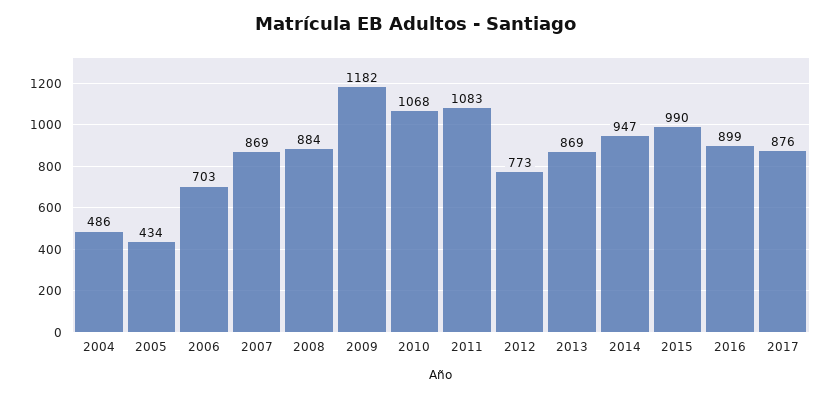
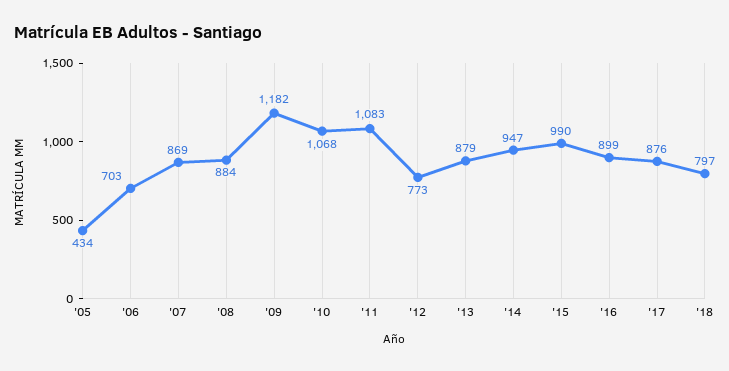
2004: 486 -> none
2013: 869 -> 879
'18: none -> 797

